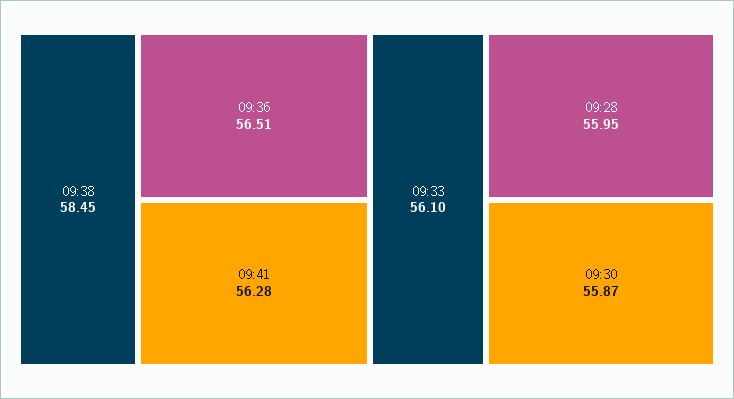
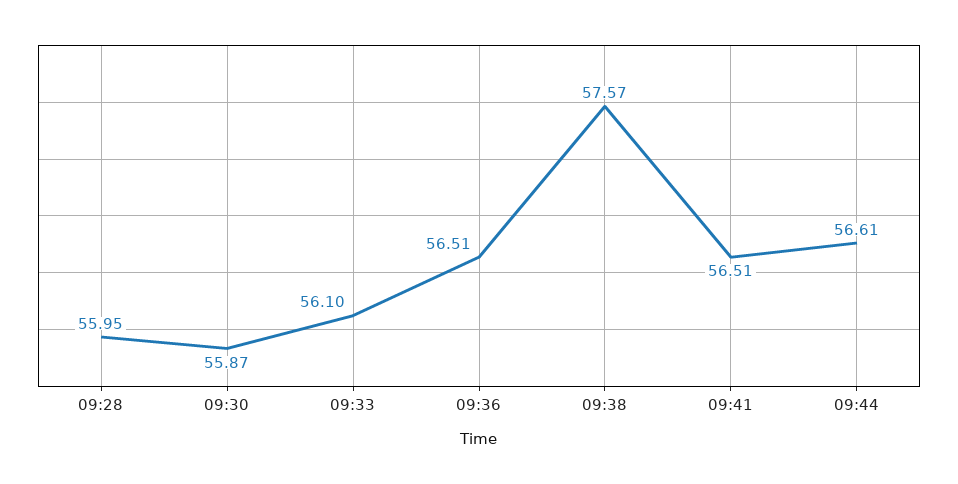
09:38: 58.45 -> 57.57
09:41: 56.28 -> 56.51
09:44: none -> 56.61

